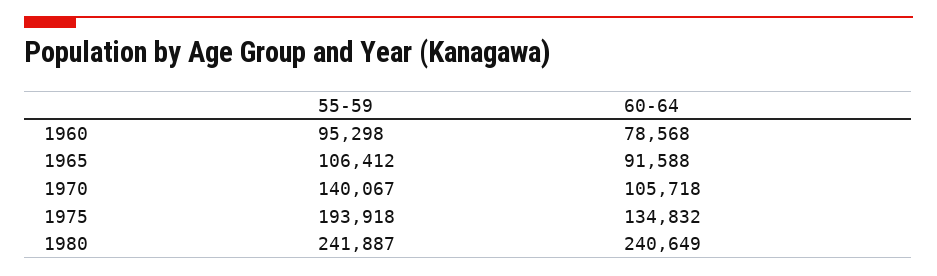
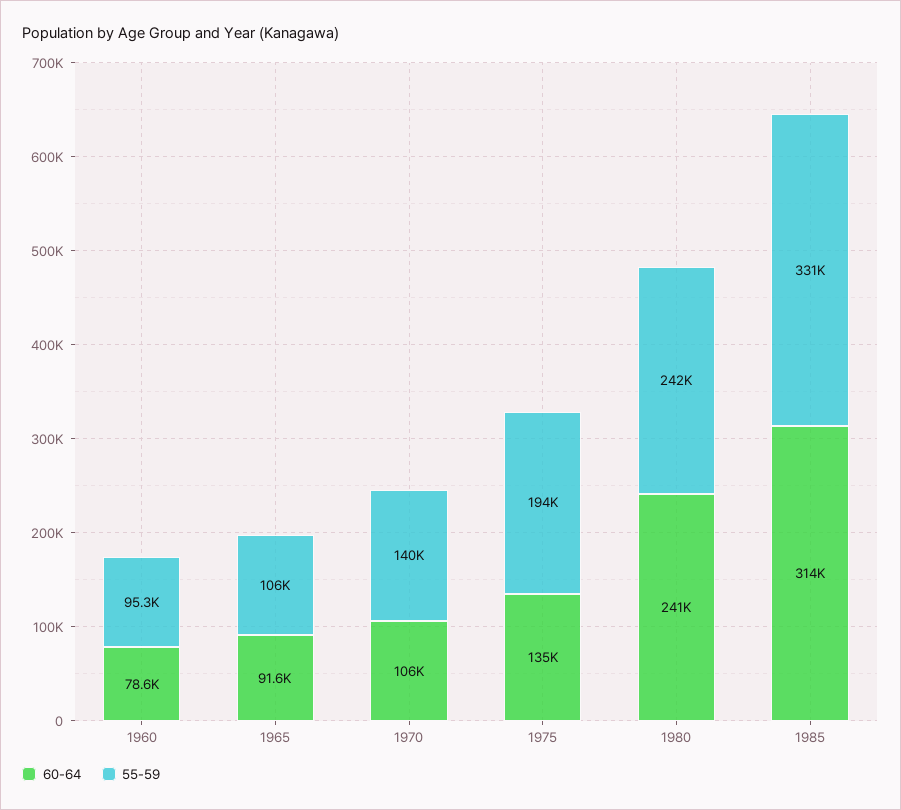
60-64, 1985: none -> 314000
55-59, 1985: none -> 331000

